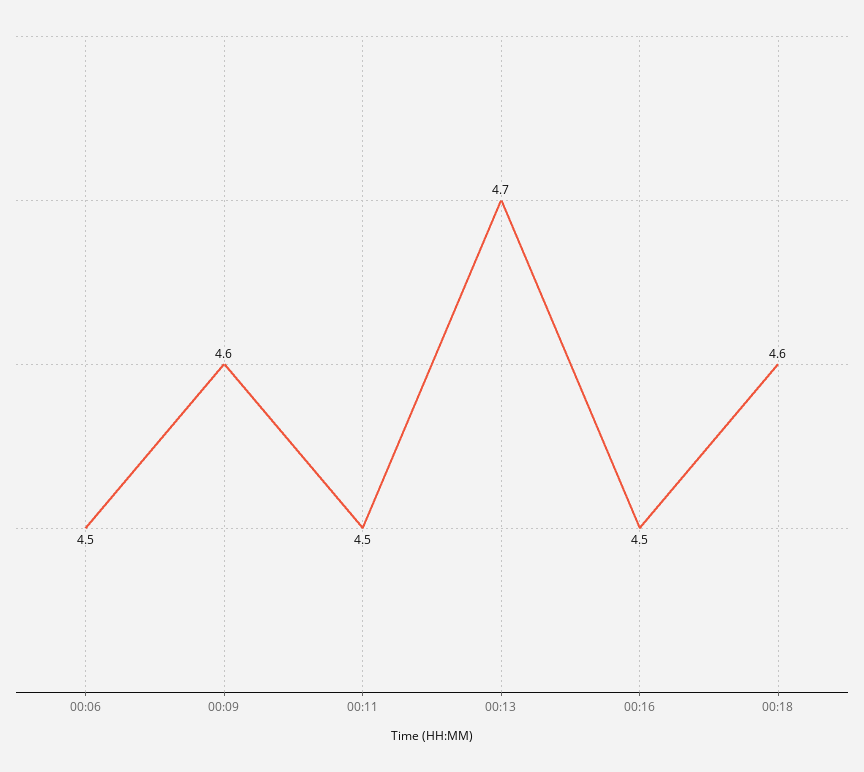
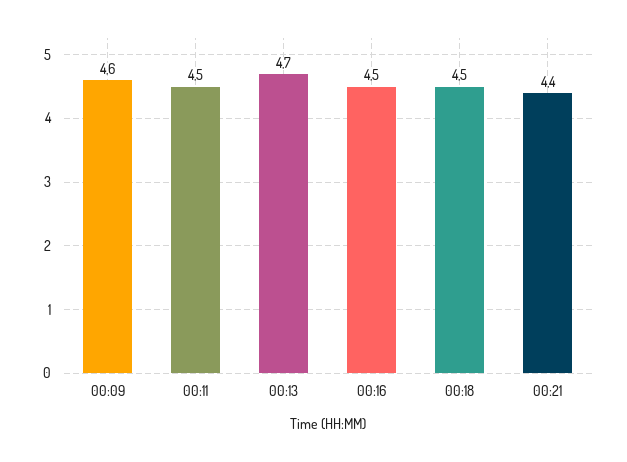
00:06: 4.5 -> none
00:18: 4.6 -> 4.5
00:21: none -> 4.4

